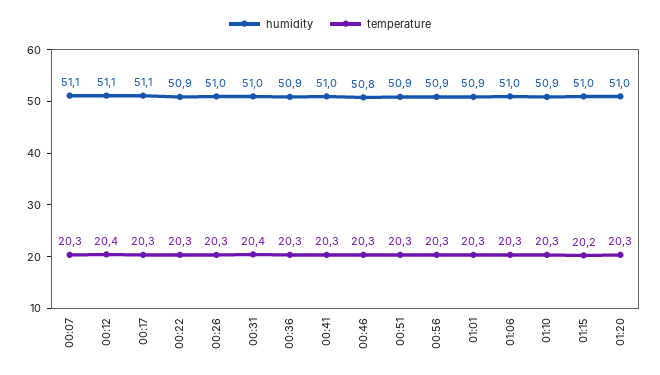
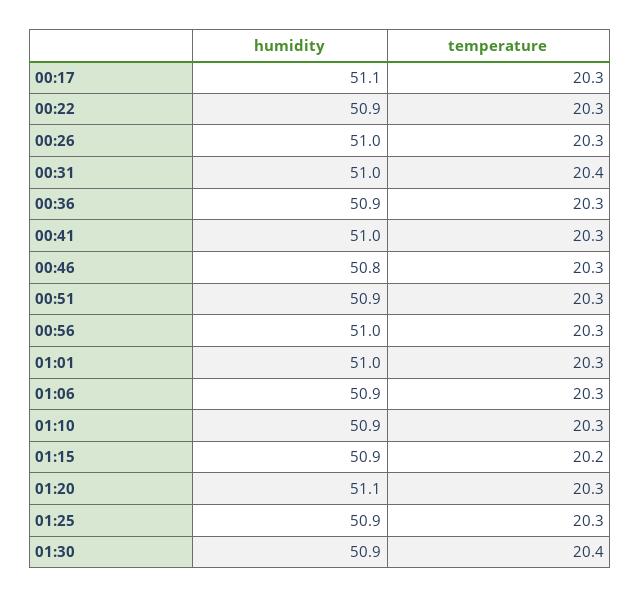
humidity, 00:07: 51.1 -> none
temperature, 00:07: 20.3 -> none
humidity, 00:12: 51.1 -> none
temperature, 00:12: 20.4 -> none
humidity, 00:56: 50.9 -> 51
humidity, 01:01: 50.9 -> 51
humidity, 01:06: 51 -> 50.9
humidity, 01:15: 51 -> 50.9
humidity, 01:20: 51 -> 51.1
humidity, 01:25: none -> 50.9
temperature, 01:25: none -> 20.3
humidity, 01:30: none -> 50.9
temperature, 01:30: none -> 20.4

